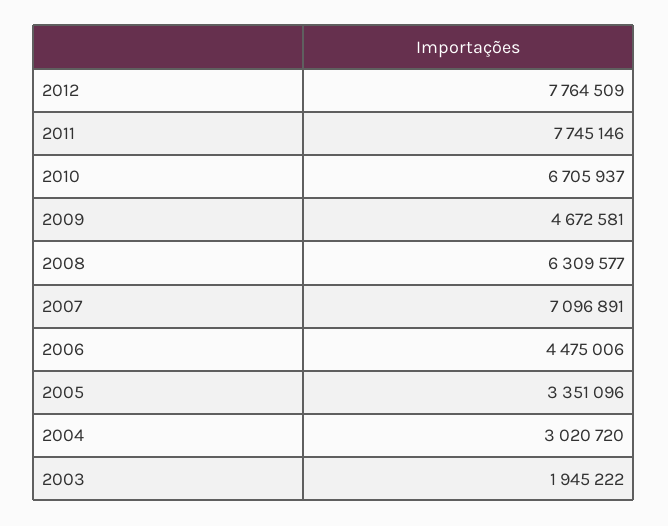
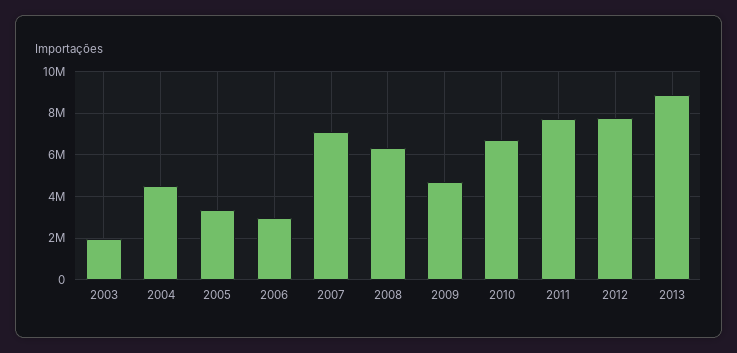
2006: 4475006 -> 3000000
2004: 3020720 -> 4500000
2013: none -> 9000000

